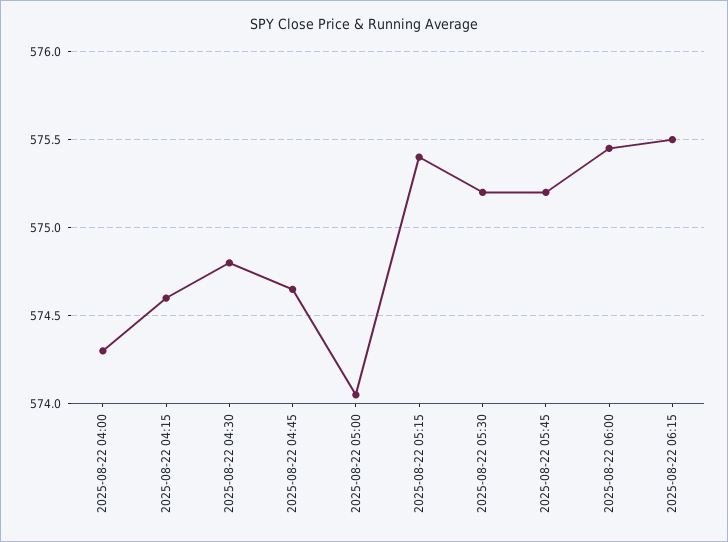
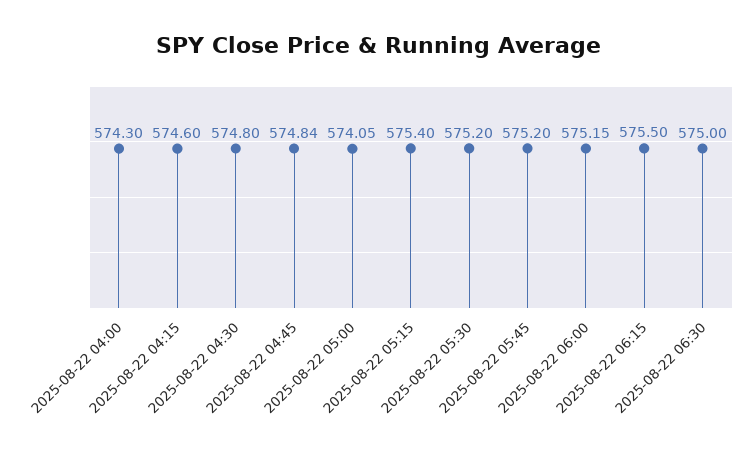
2025-08-22 04:45: 574.65 -> 574.84
2025-08-22 06:00: 575.45 -> 575.15
2025-08-22 06:30: none -> 575

